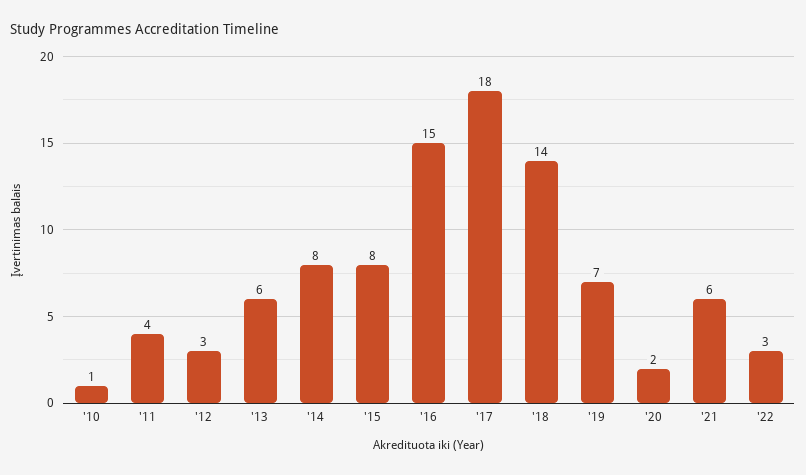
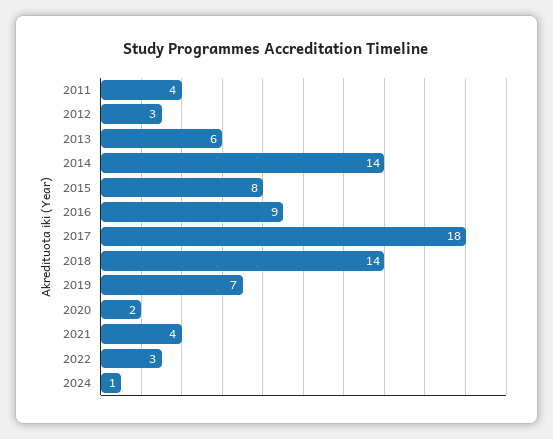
'10: 1 -> none
'14: 8 -> 14
'16: 15 -> 9
'21: 6 -> 4
2024: none -> 1

